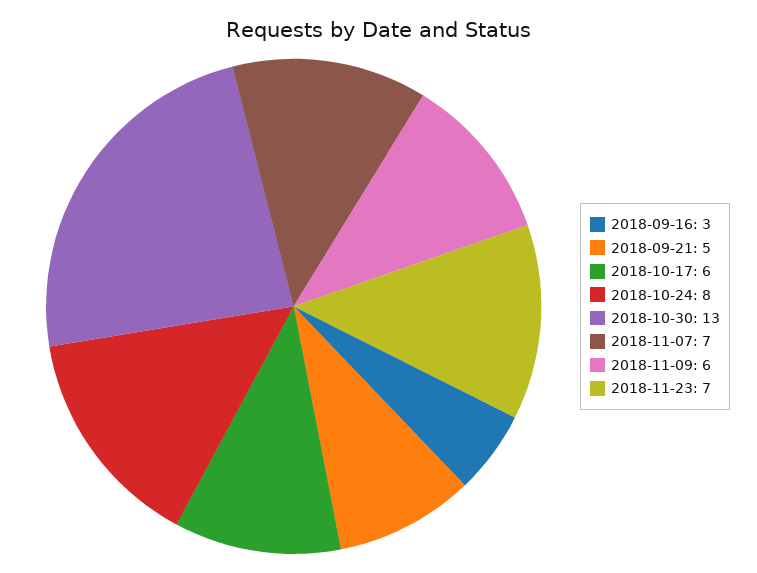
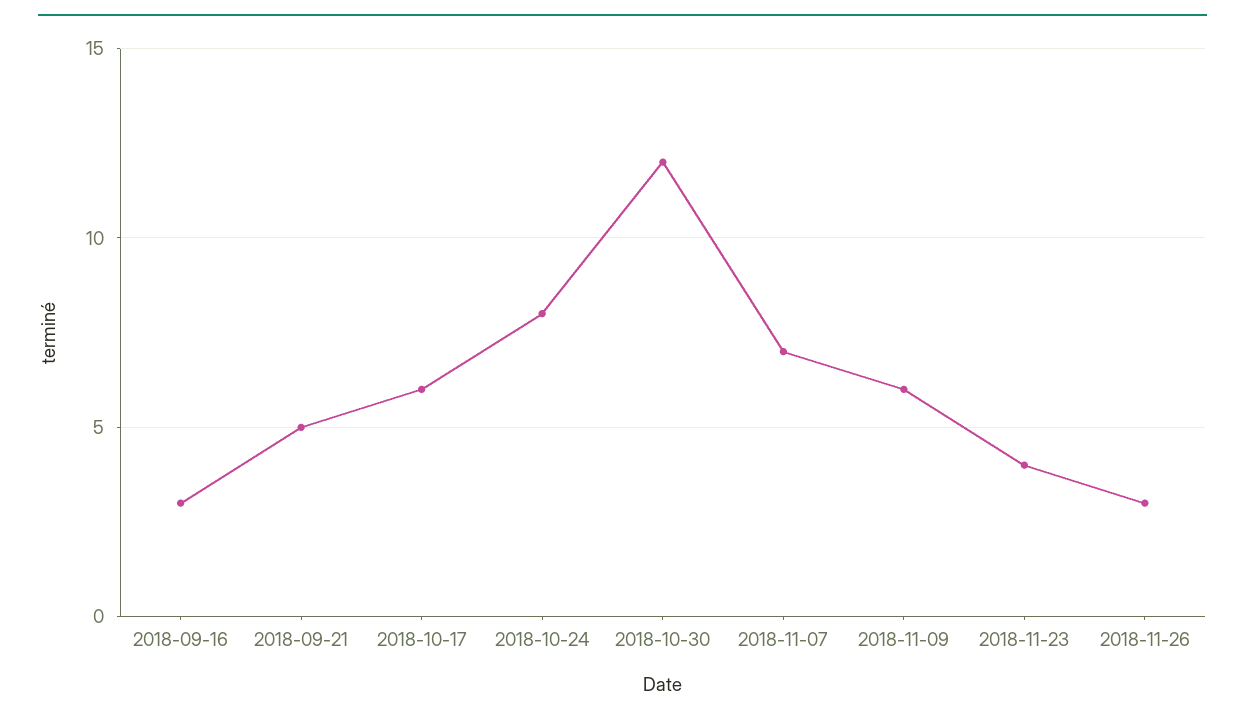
2018-10-30: 13 -> 12
2018-11-23: 7 -> 4
2018-11-26: none -> 3

